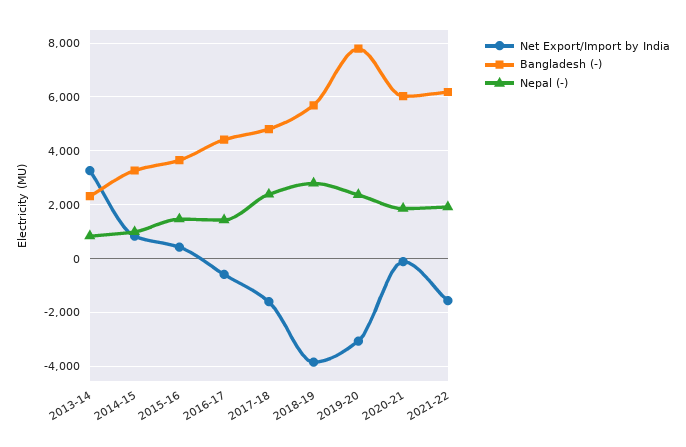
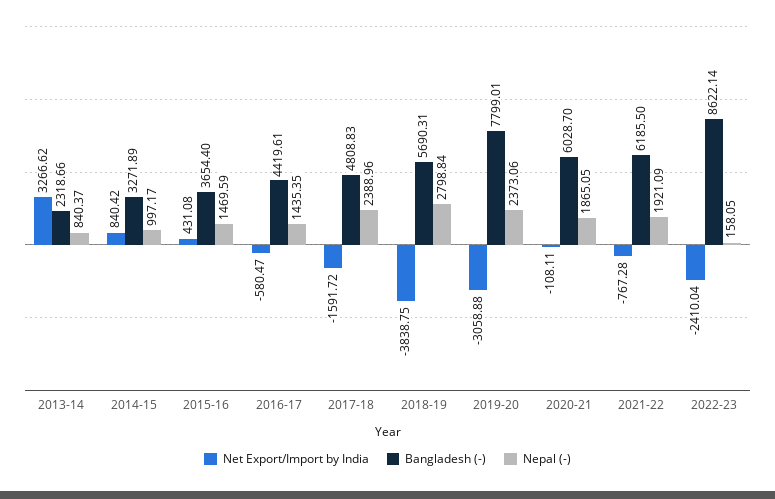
Net Export/Import by India, 2021-22: -1500 -> -767.28
Net Export/Import by India, 2022-23: none -> -2410.04
Bangladesh (-), 2022-23: none -> 8622.14
Nepal (-), 2022-23: none -> 158.05

